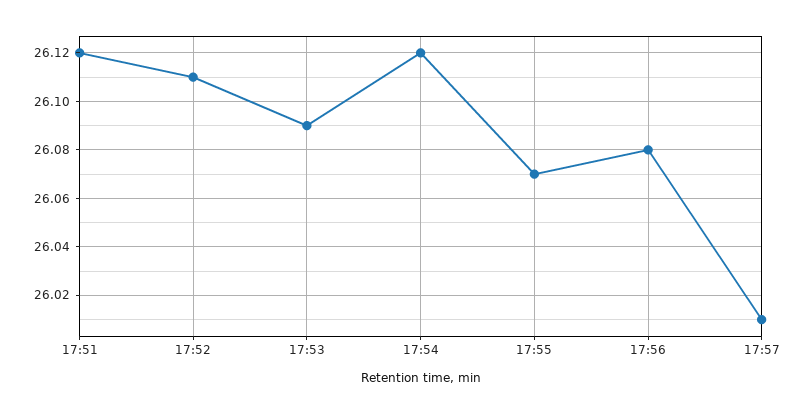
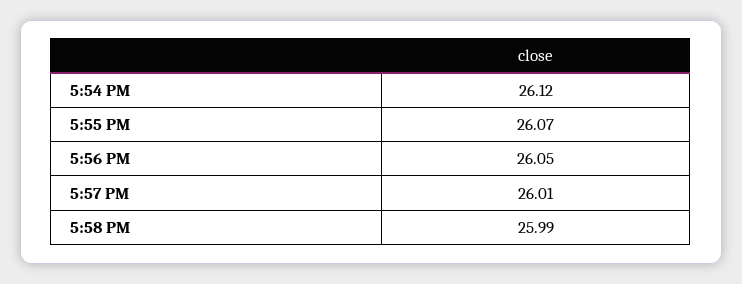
17:51: 26.12 -> none
17:52: 26.11 -> none
17:53: 26.09 -> none
17:56: 26.08 -> 26.05
5:58 PM: none -> 25.99

